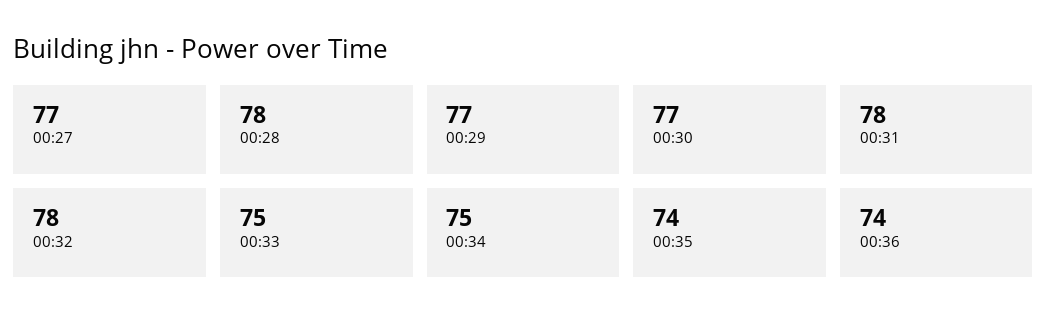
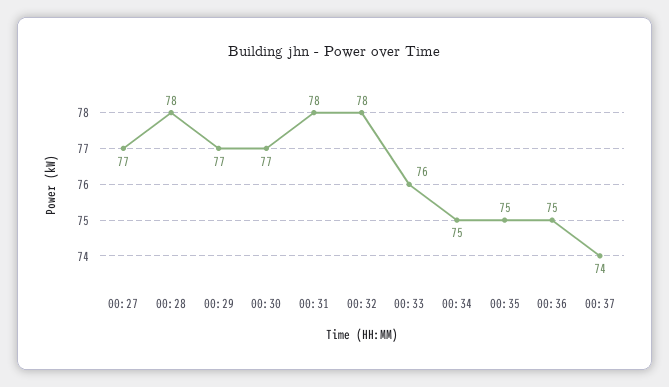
00:33: 75 -> 76
00:35: 74 -> 75
00:36: 74 -> 75
00:37: none -> 74

